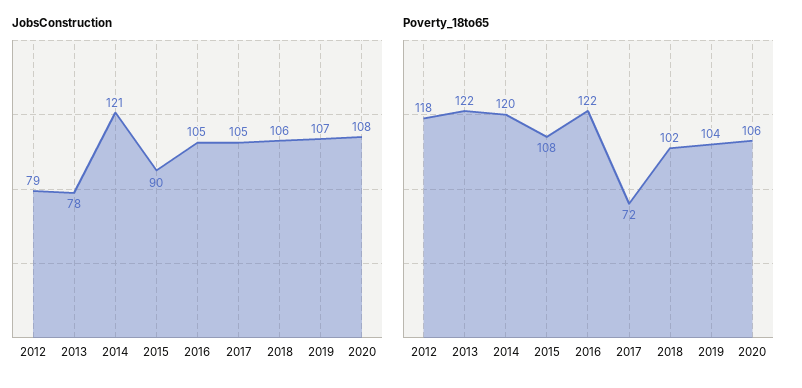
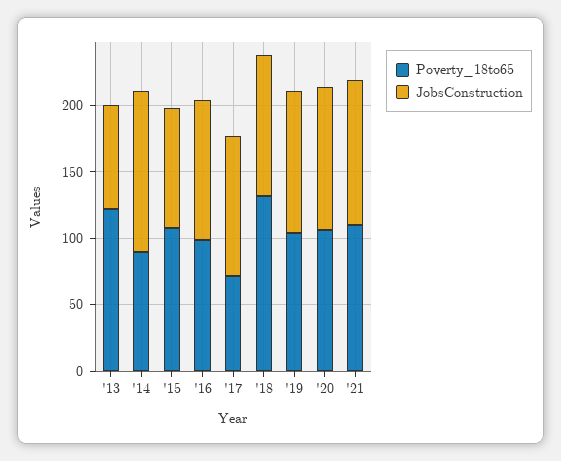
JobsConstruction, 2012: 79 -> none
Poverty_18to65, 2012: 118 -> none
Poverty_18to65, 2014: 120 -> 90
Poverty_18to65, 2016: 122 -> 100
Poverty_18to65, 2018: 102 -> 130
Poverty_18to65, '21: none -> 110
JobsConstruction, '21: none -> 110

